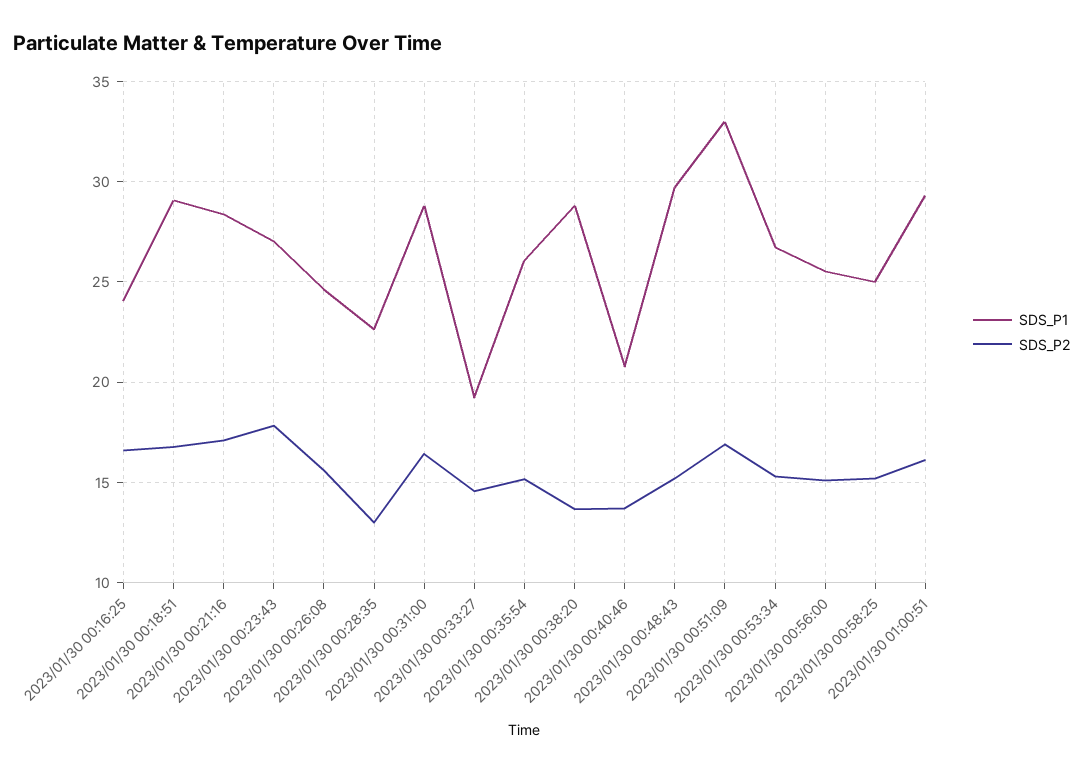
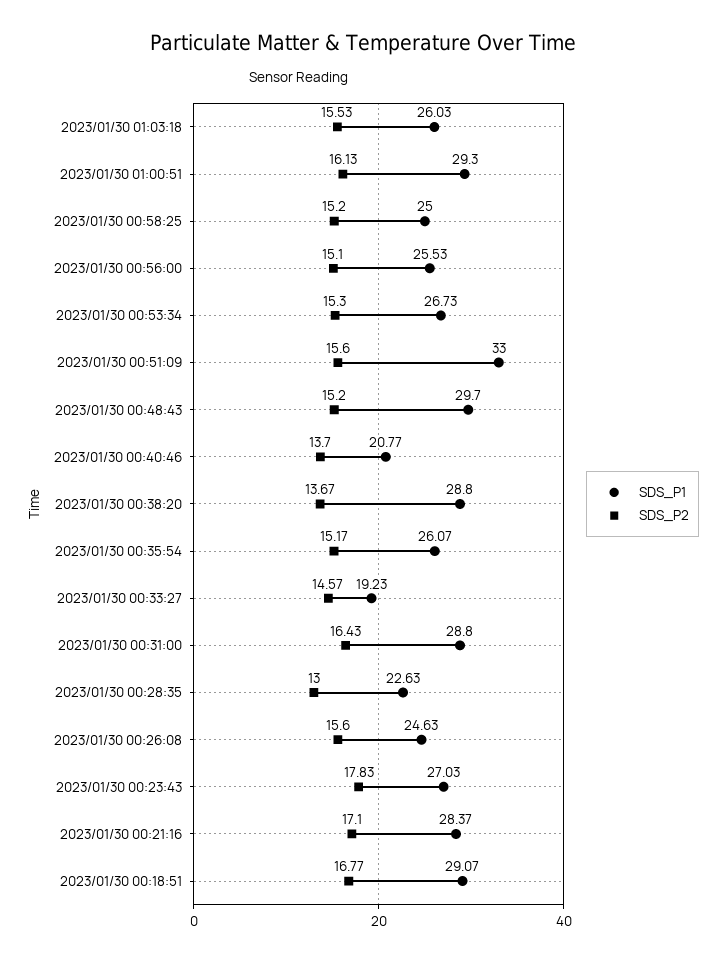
SDS_P1, 2023/01/30 00:16:25: 24 -> none
SDS_P2, 2023/01/30 00:16:25: 16.5 -> none
SDS_P2, 2023/01/30 00:51:09: 17 -> 15.6
SDS_P1, 2023/01/30 01:03:18: none -> 26.03
SDS_P2, 2023/01/30 01:03:18: none -> 15.53

